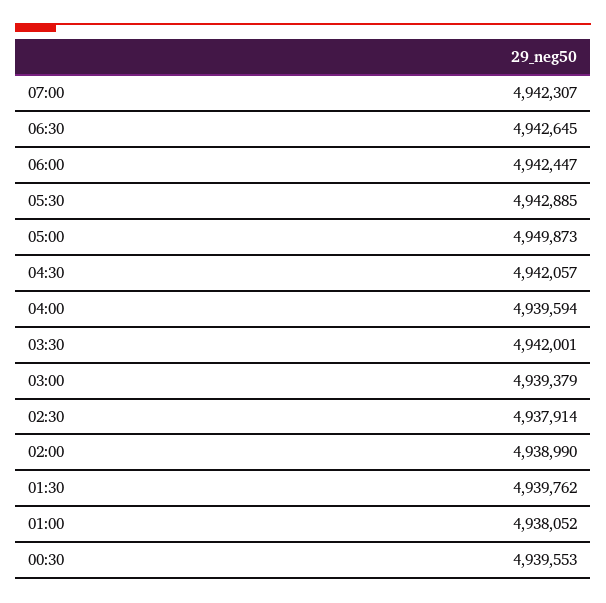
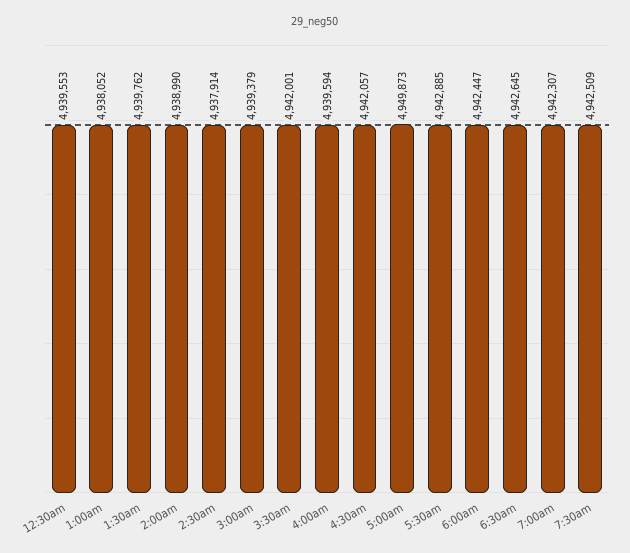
7:30am: none -> 4942509

